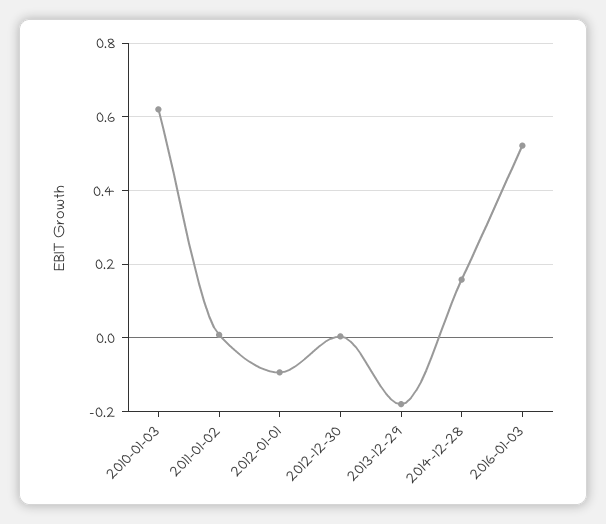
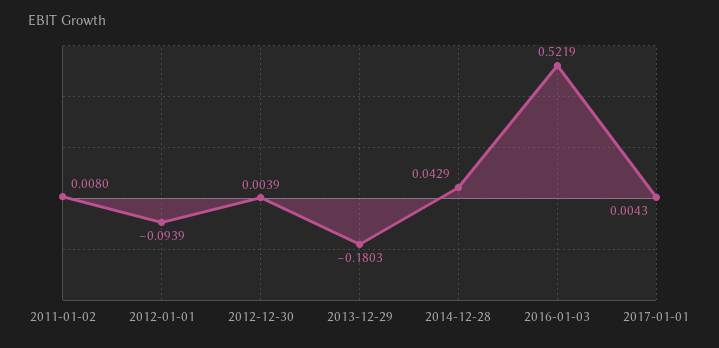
2010-01-03: 0.62 -> none
2014-12-28: 0.16 -> 0.0429
2017-01-01: none -> 0.0043

